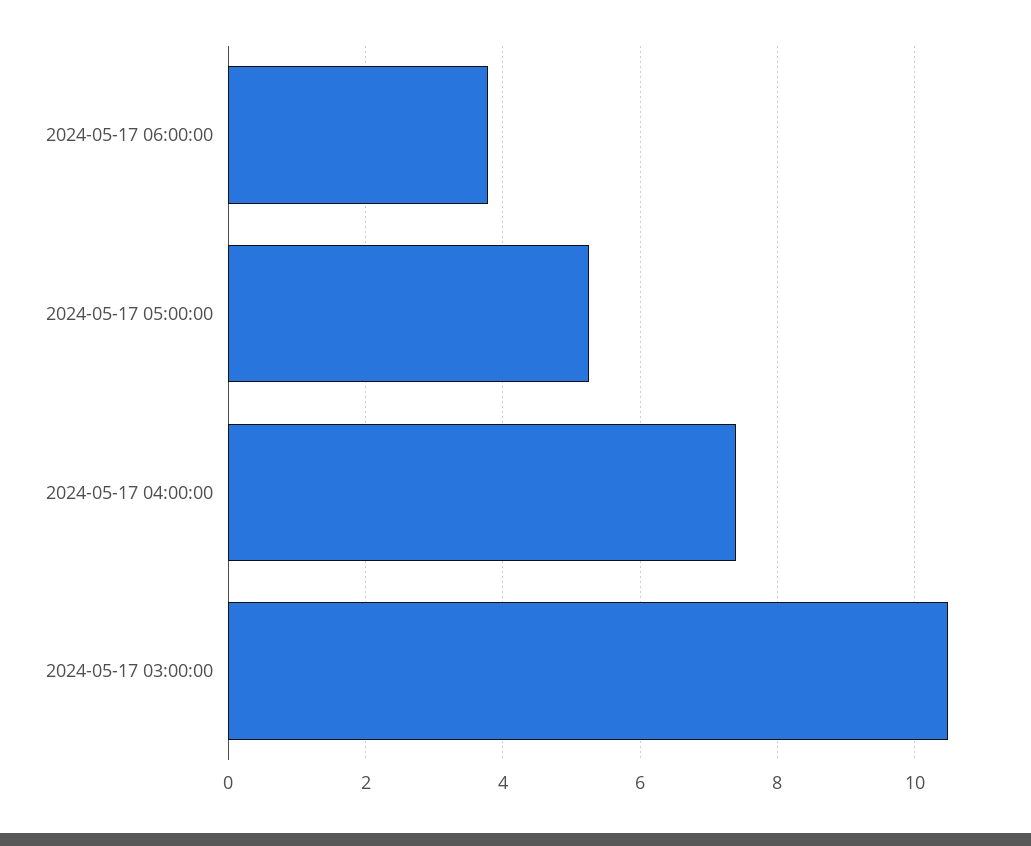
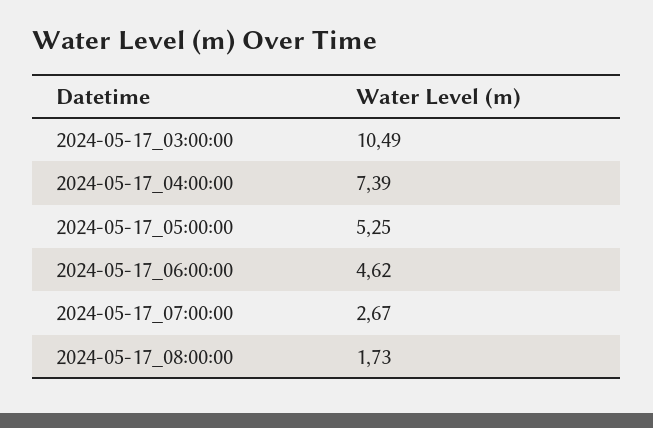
2024-05-17 06:00:00: 3.8 -> 4.62
2024-05-17_07:00:00: none -> 2.67
2024-05-17_08:00:00: none -> 1.73

